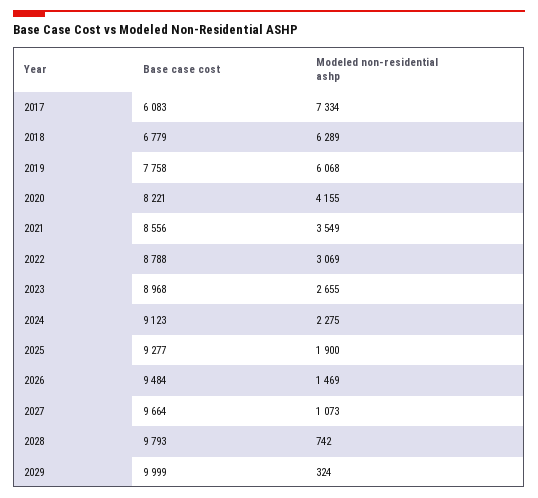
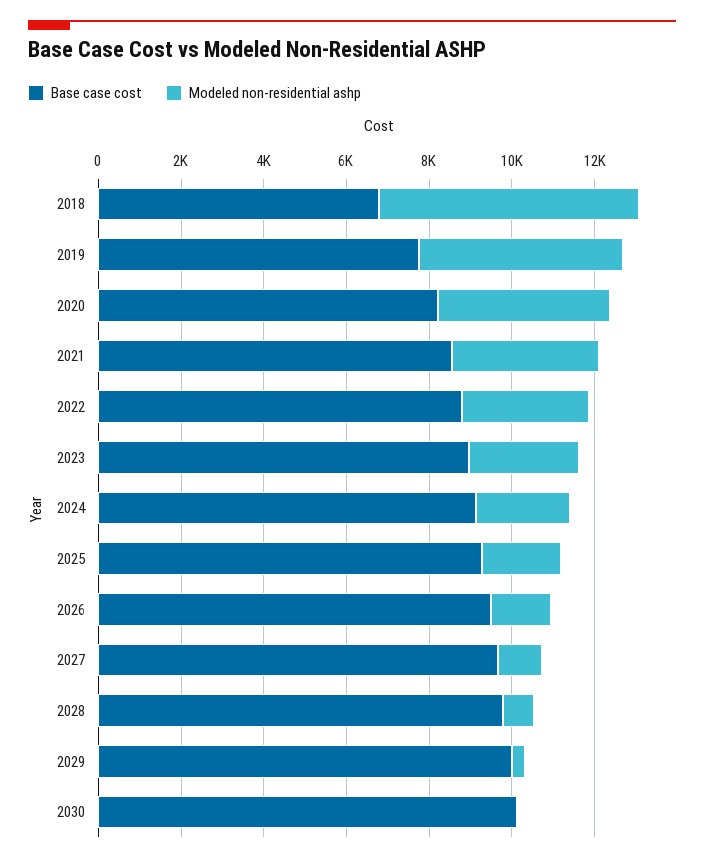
Base case cost, 2017: 6083 -> none
Modeled non-residential ashp, 2017: 7334 -> none
Modeled non-residential ashp, 2019: 6068 -> 5000
Base case cost, 2030: none -> 10000
Modeled non-residential ashp, 2030: none -> 0

